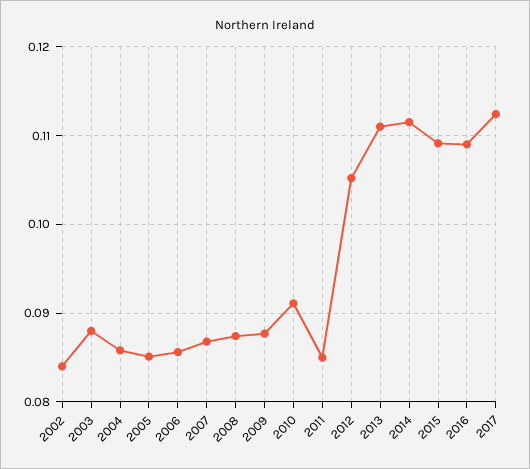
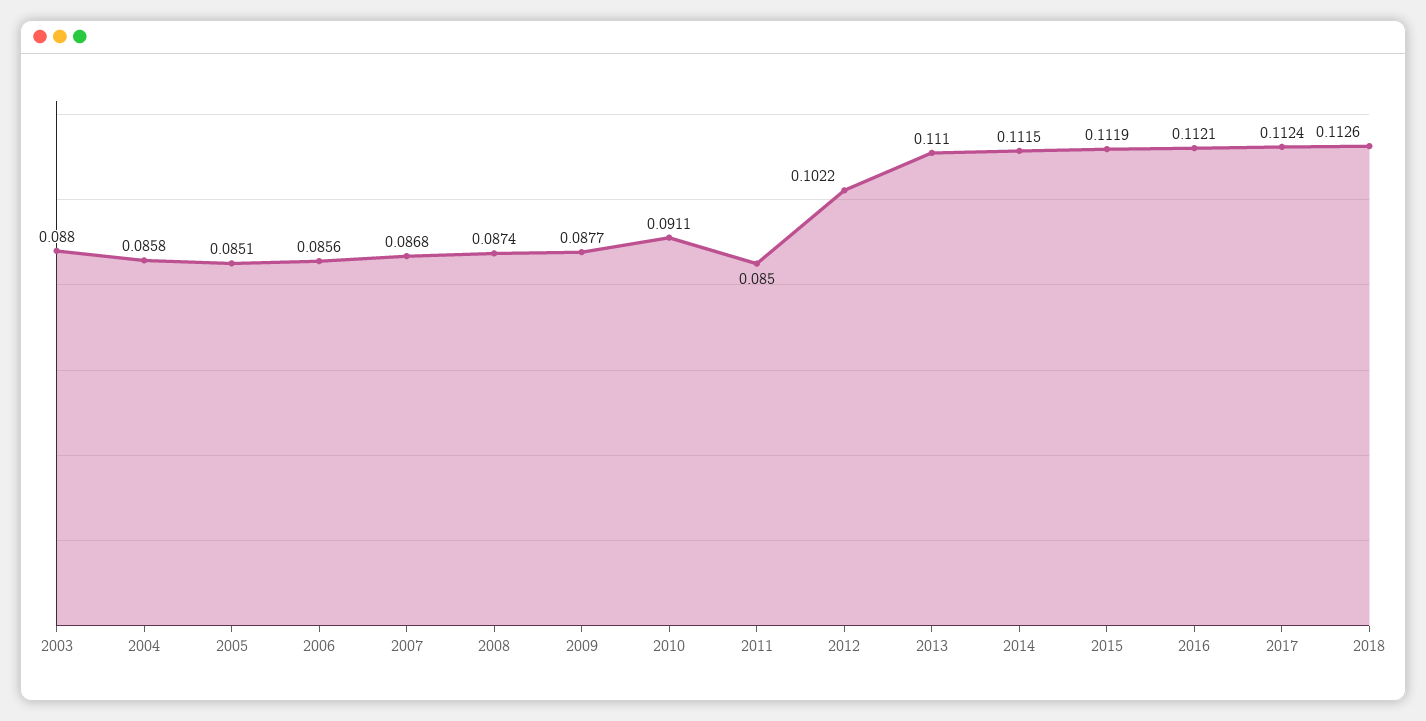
2002: 0.084 -> none
2012: 0.105 -> 0.1022
2015: 0.109 -> 0.1119
2016: 0.109 -> 0.1121
2018: none -> 0.1126

